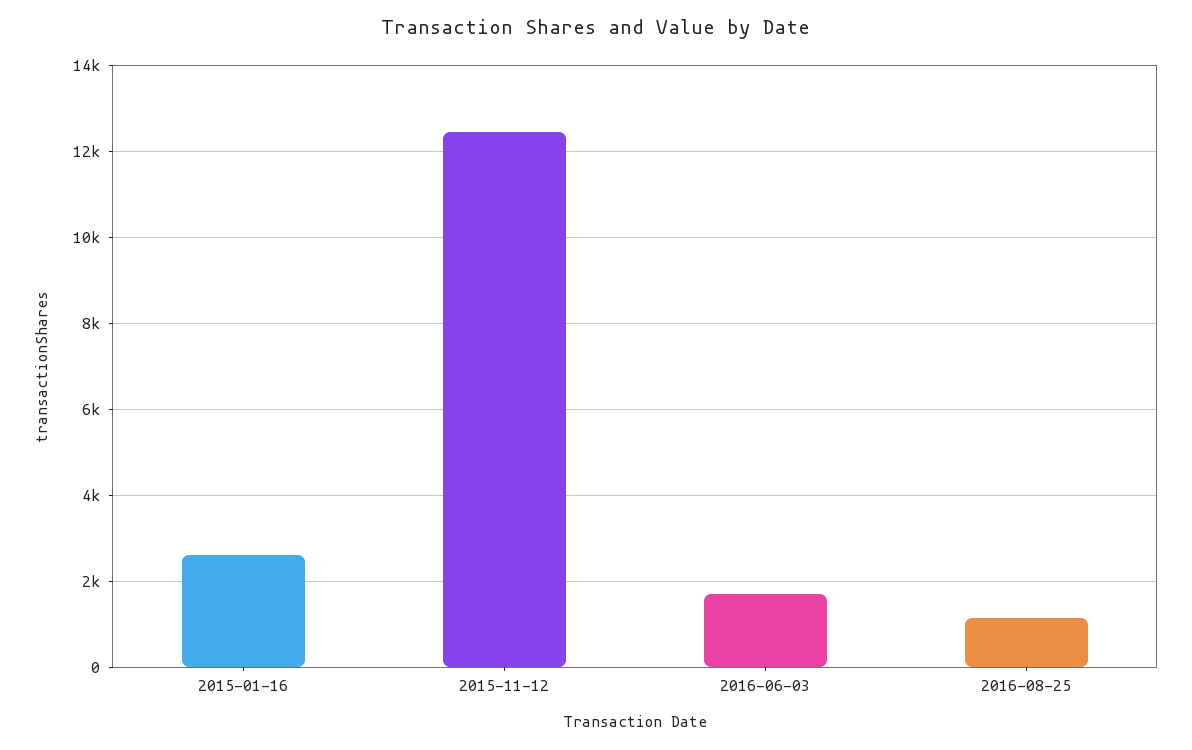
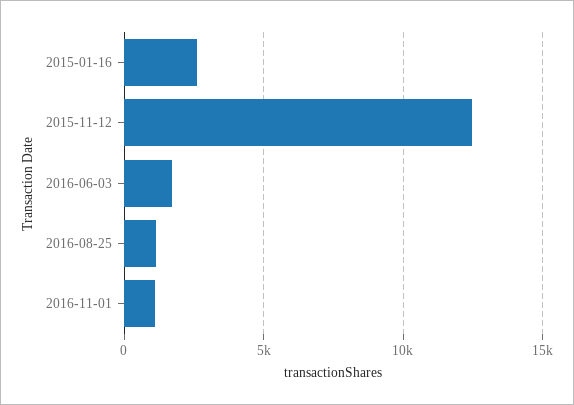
2016-11-01: none -> 1000

